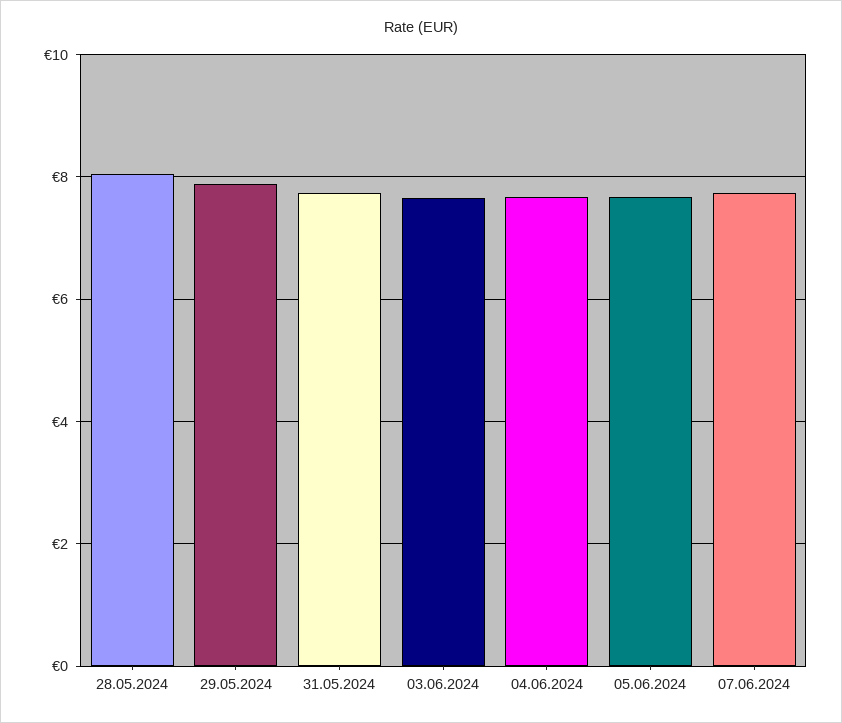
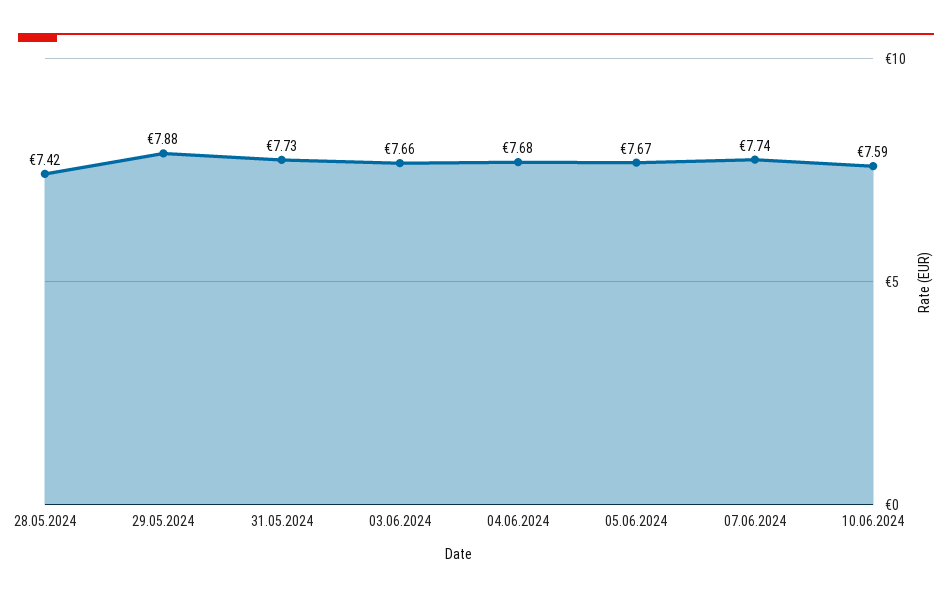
28.05.2024: 8 -> 7.42
10.06.2024: none -> 7.59

